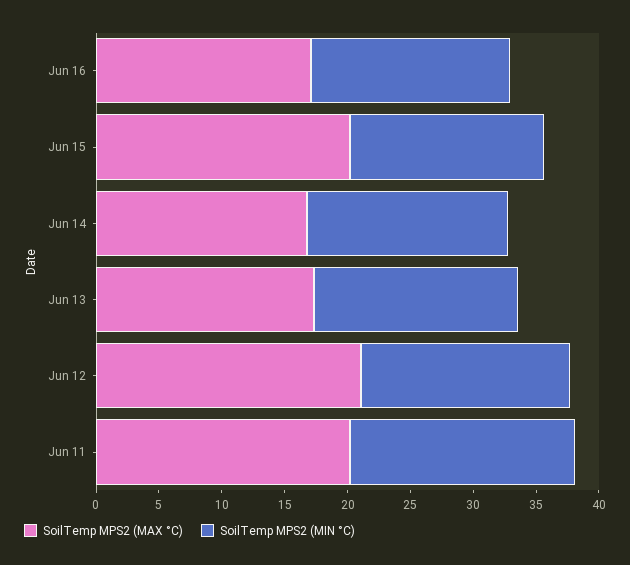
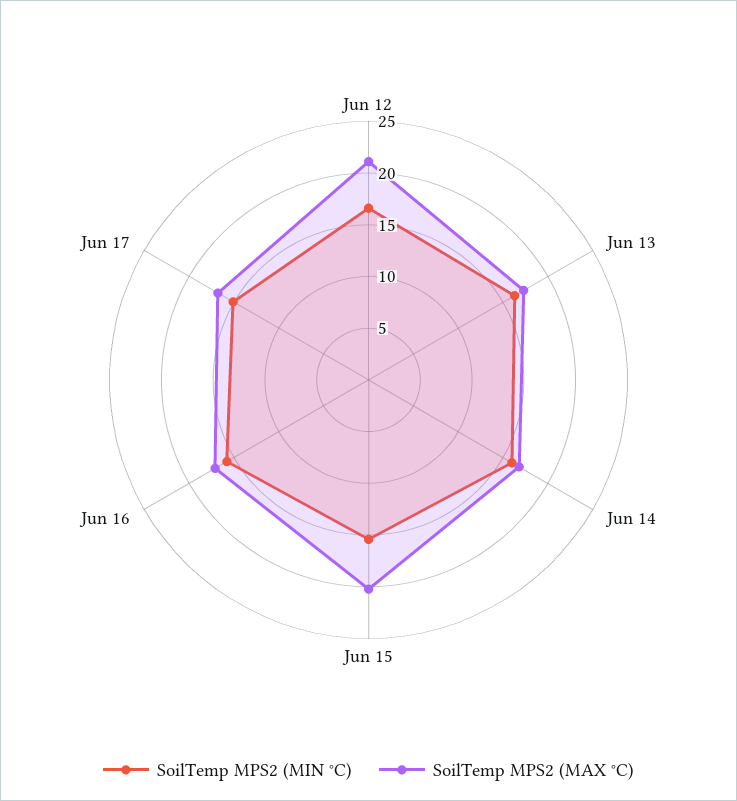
SoilTemp MPS2 (MAX °C), Jun 11: 20 -> none
SoilTemp MPS2 (MIN °C), Jun 11: 18 -> none
SoilTemp MPS2 (MIN °C), Jun 17: none -> 15
SoilTemp MPS2 (MAX °C), Jun 17: none -> 17

